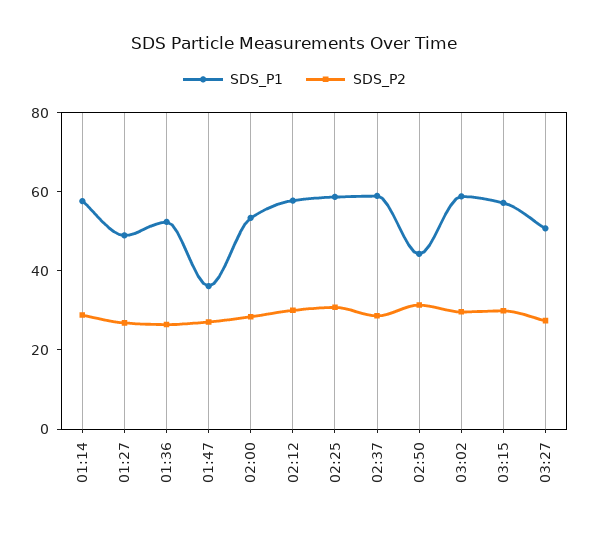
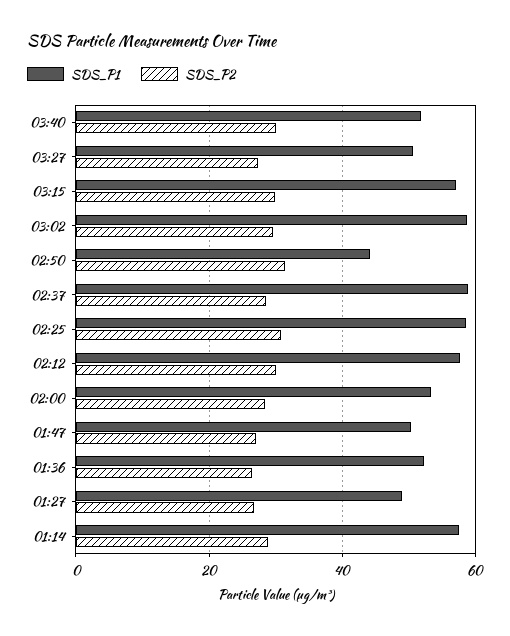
SDS_P1, 01:47: 35 -> 50
SDS_P1, 03:40: none -> 52
SDS_P2, 03:40: none -> 30

